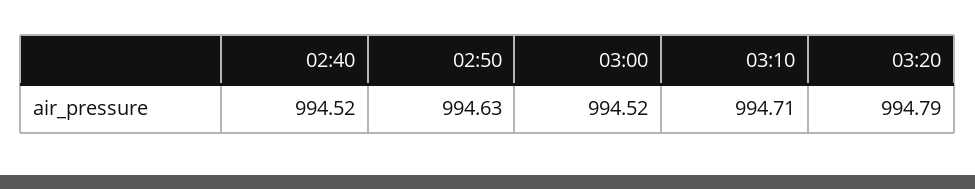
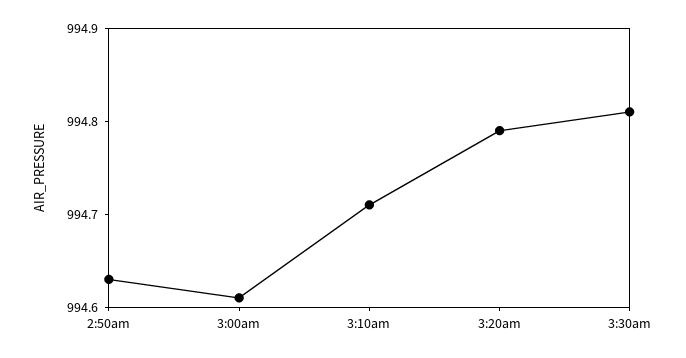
02:40: 994.52 -> none
03:00: 994.52 -> 994.61
3:30am: none -> 994.81

